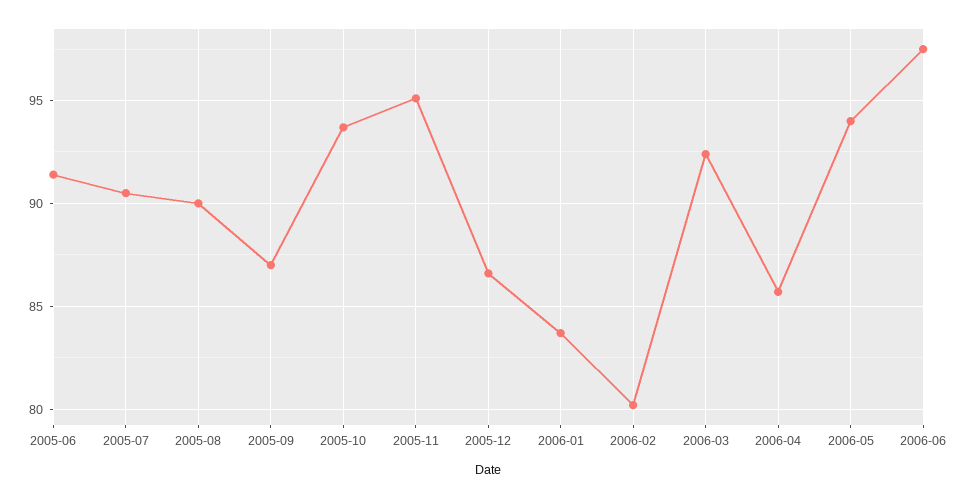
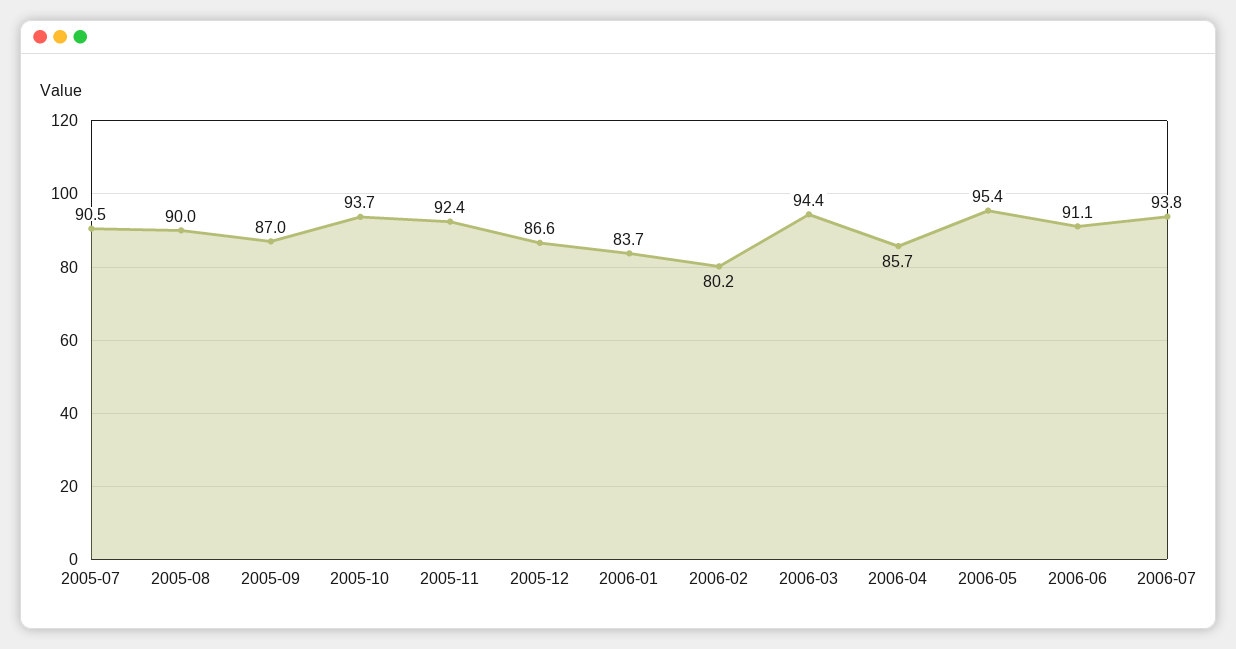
2005-06: 91.5 -> none
2005-11: 95 -> 92.4
2006-03: 92.5 -> 94.4
2006-05: 94 -> 95.4
2006-06: 97.5 -> 91.1
2006-07: none -> 93.8

